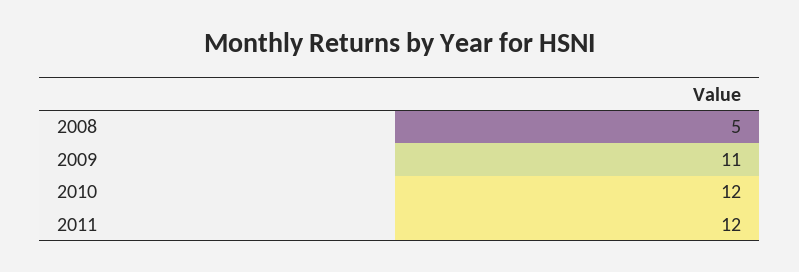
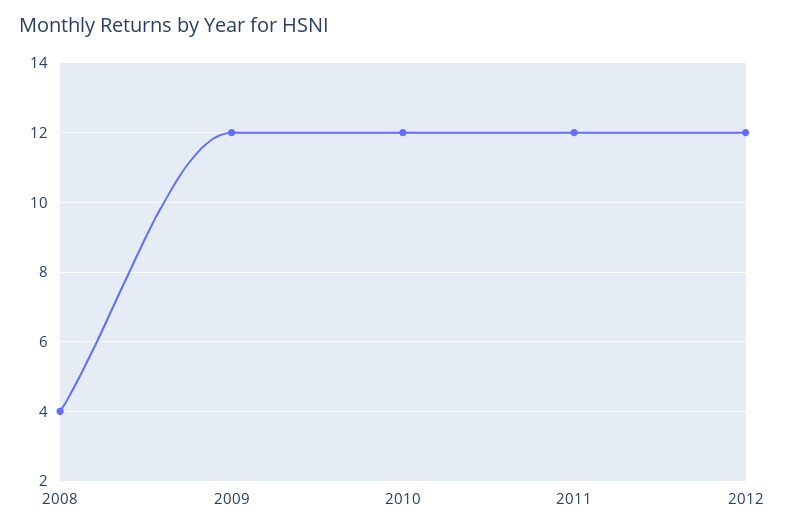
2008: 5 -> 4
2009: 11 -> 12
2012: none -> 12

